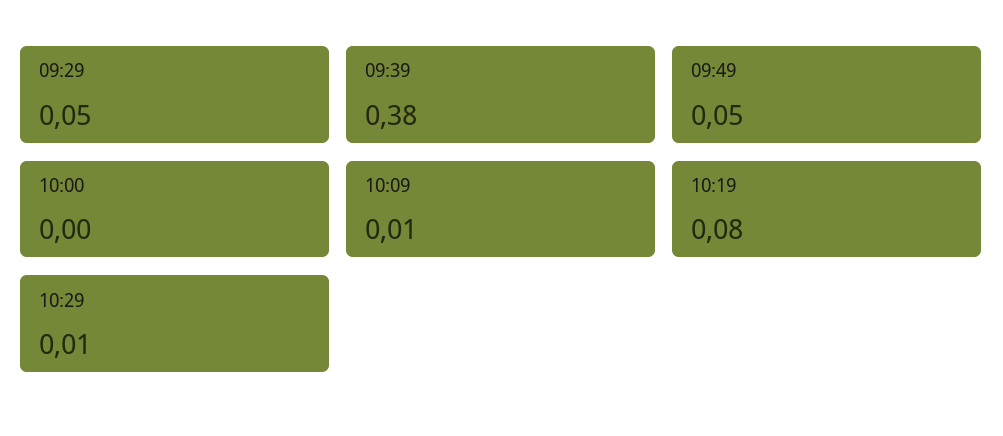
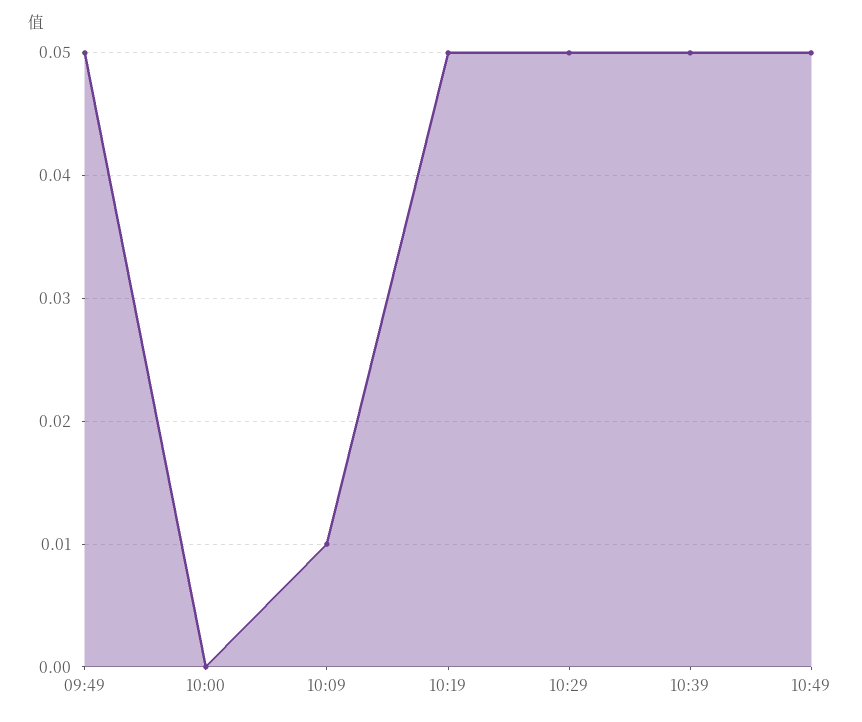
09:29: 0.05 -> none
09:39: 0.38 -> none
10:19: 0.08 -> 0.05
10:29: 0.01 -> 0.05
10:39: none -> 0.05
10:49: none -> 0.05

